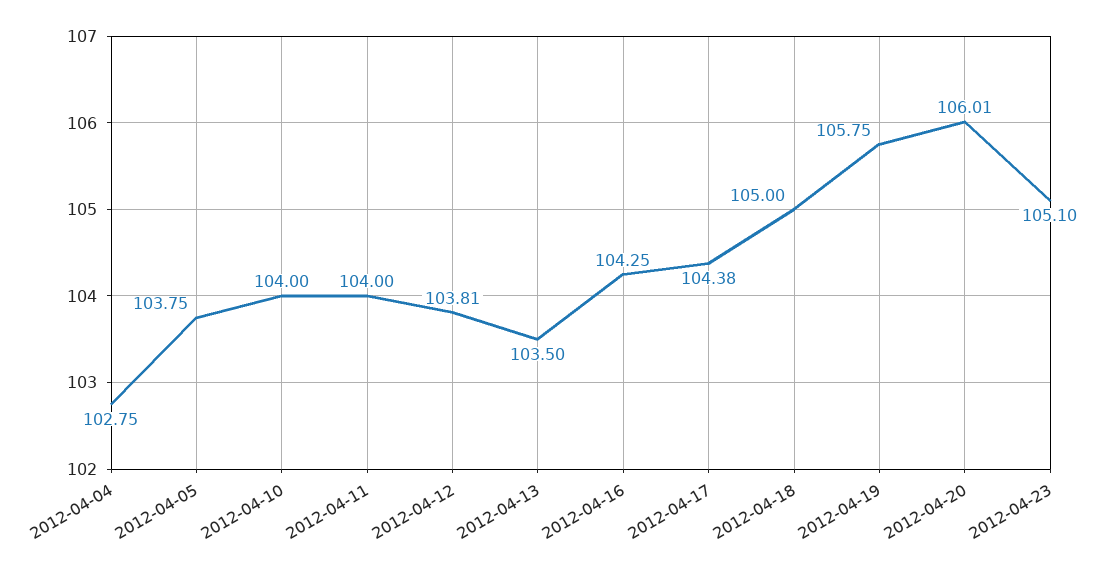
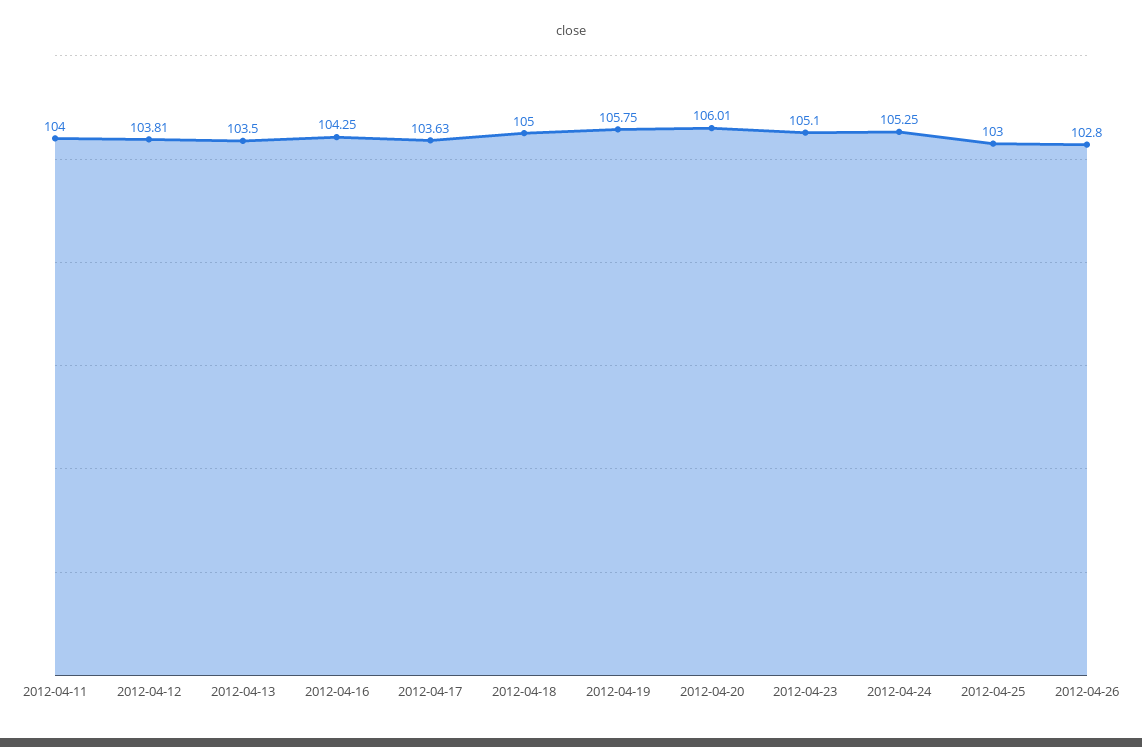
2012-04-04: 102.75 -> none
2012-04-05: 103.75 -> none
2012-04-10: 104 -> none
2012-04-17: 104.38 -> 103.63
2012-04-24: none -> 105.25
2012-04-25: none -> 103
2012-04-26: none -> 102.8

